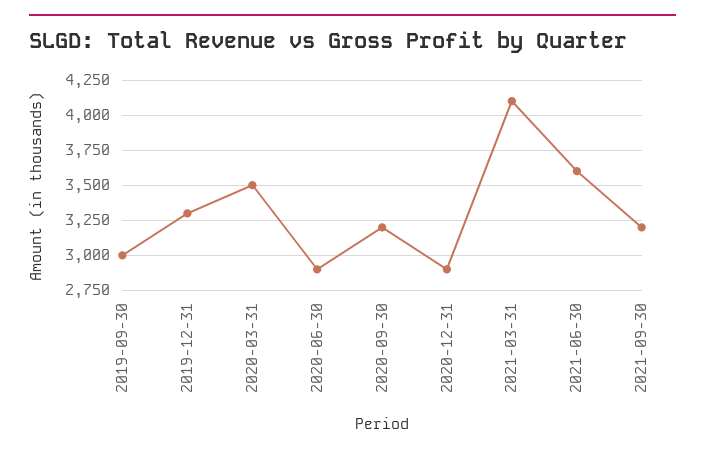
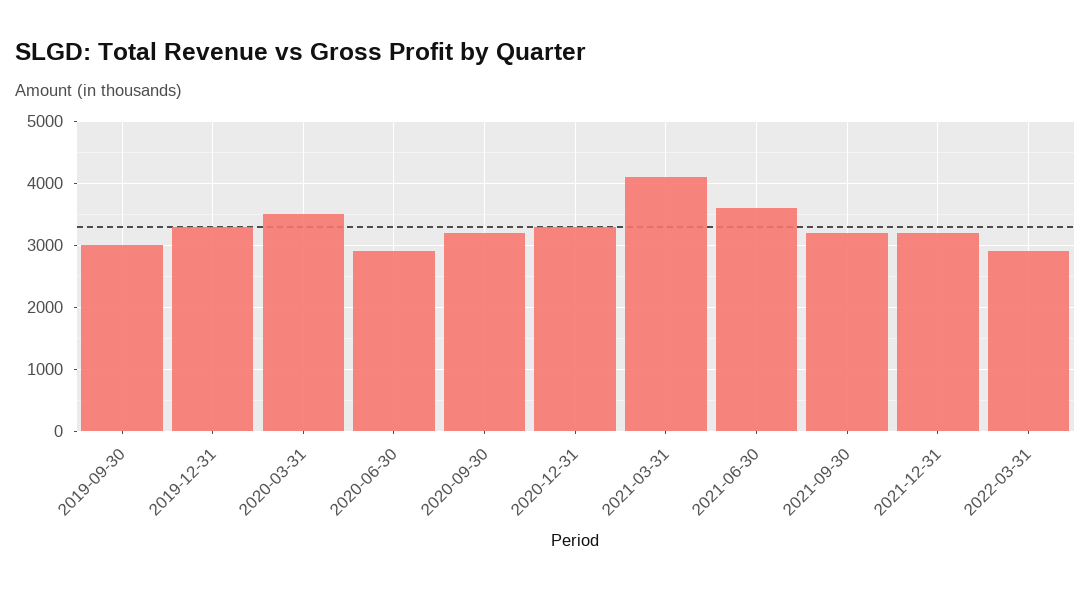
2020-12-31: 2900 -> 3300
2021-12-31: none -> 3200
2022-03-31: none -> 2900

